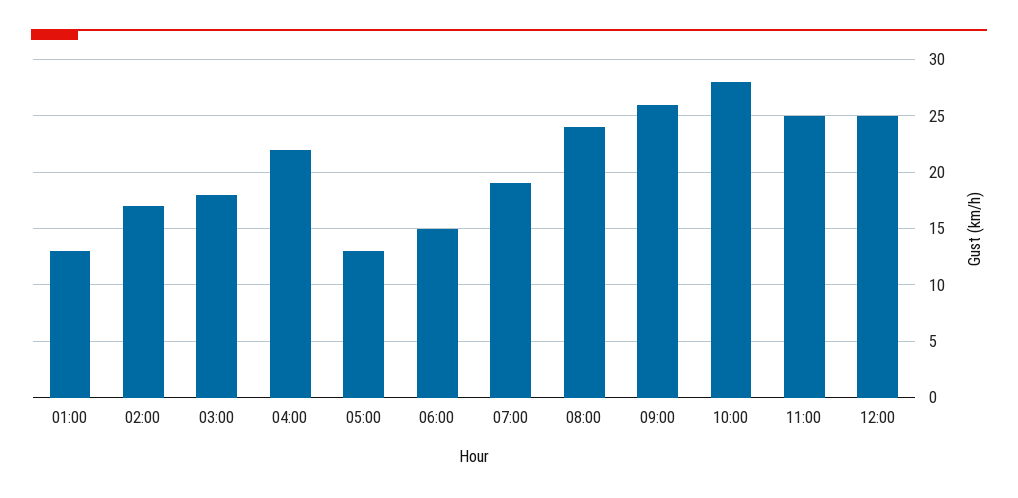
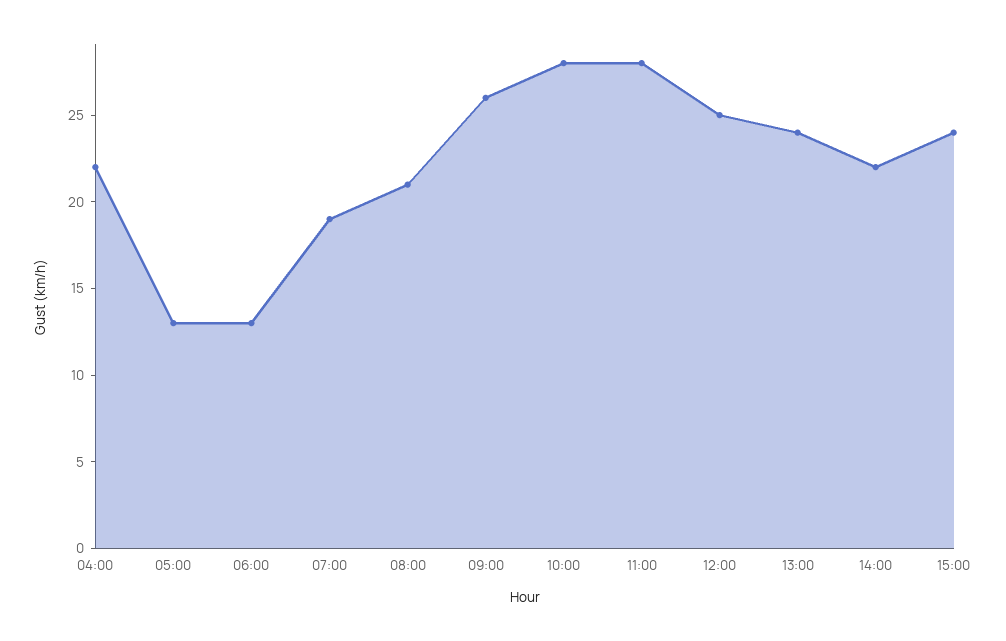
01:00: 13 -> none
02:00: 17 -> none
03:00: 18 -> none
06:00: 15 -> 13
08:00: 24 -> 21
11:00: 25 -> 28
13:00: none -> 24
14:00: none -> 22
15:00: none -> 24

